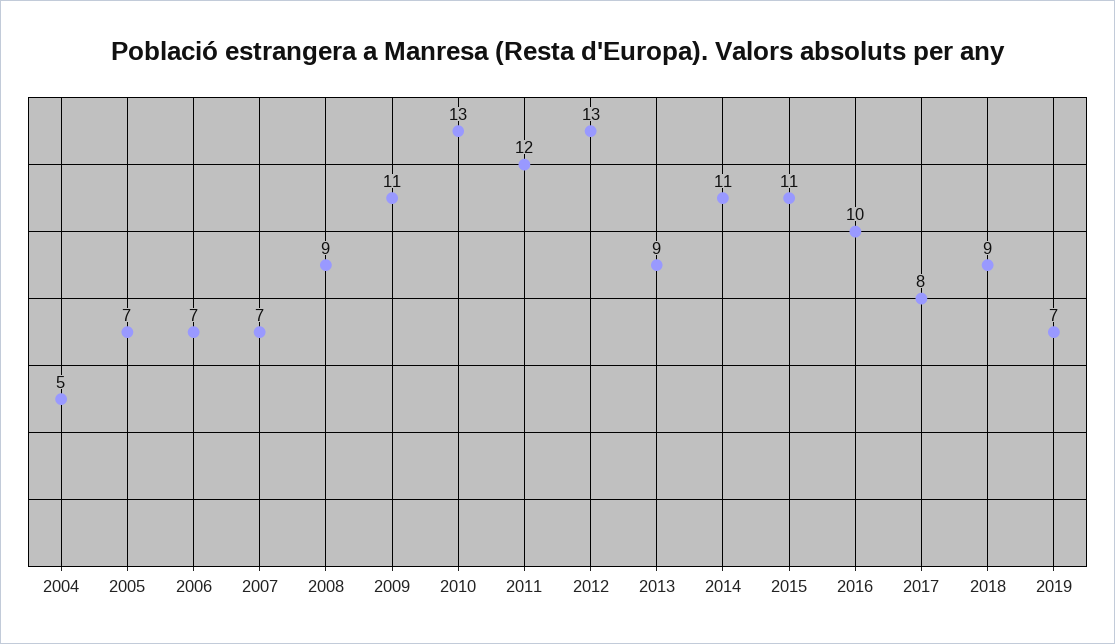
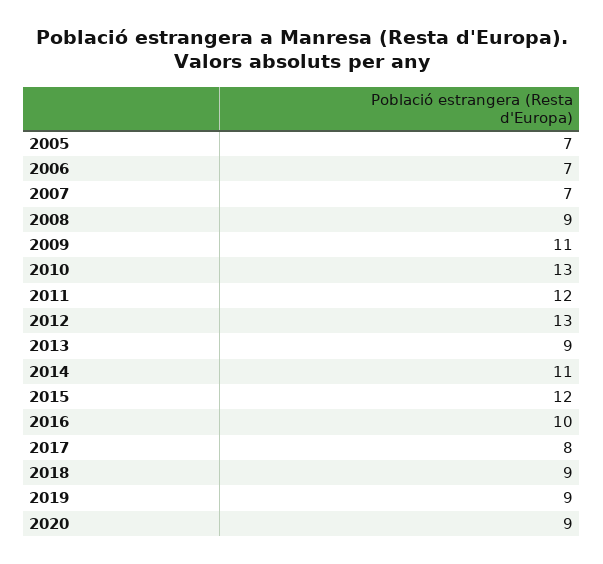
2004: 5 -> none
2015: 11 -> 12
2019: 7 -> 9
2020: none -> 9

